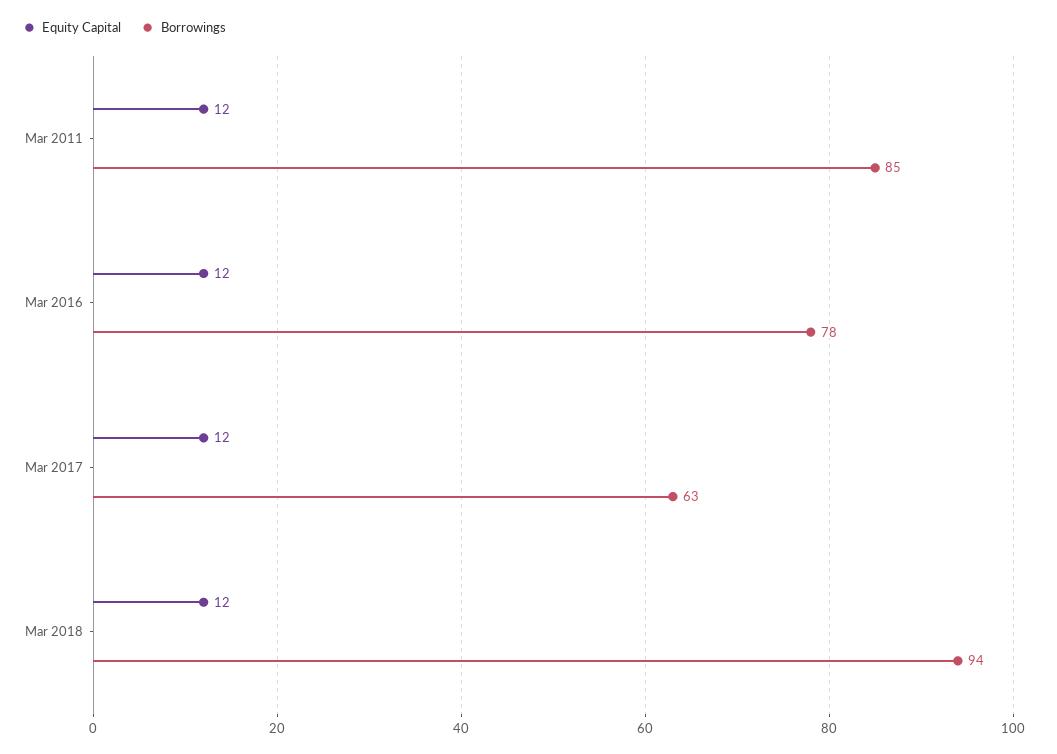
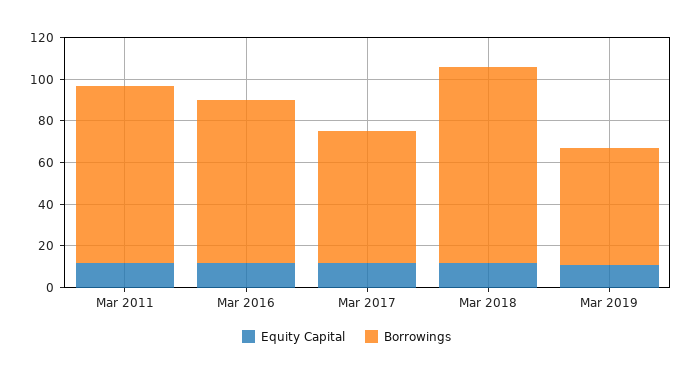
Equity Capital, Mar 2019: none -> 10
Borrowings, Mar 2019: none -> 55

